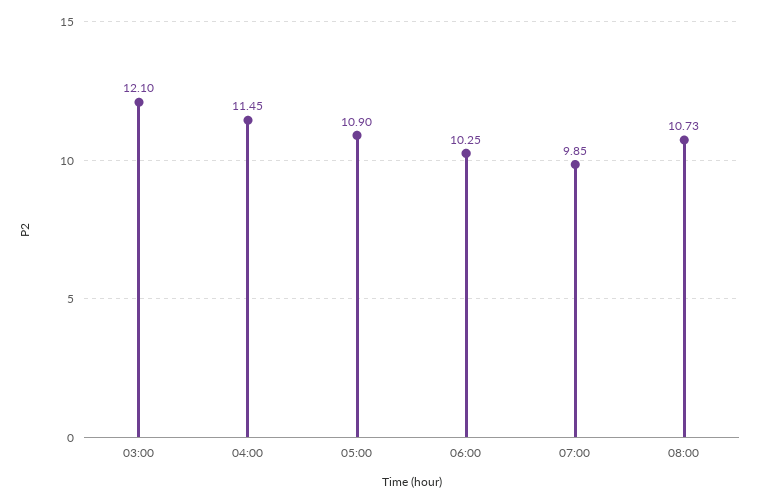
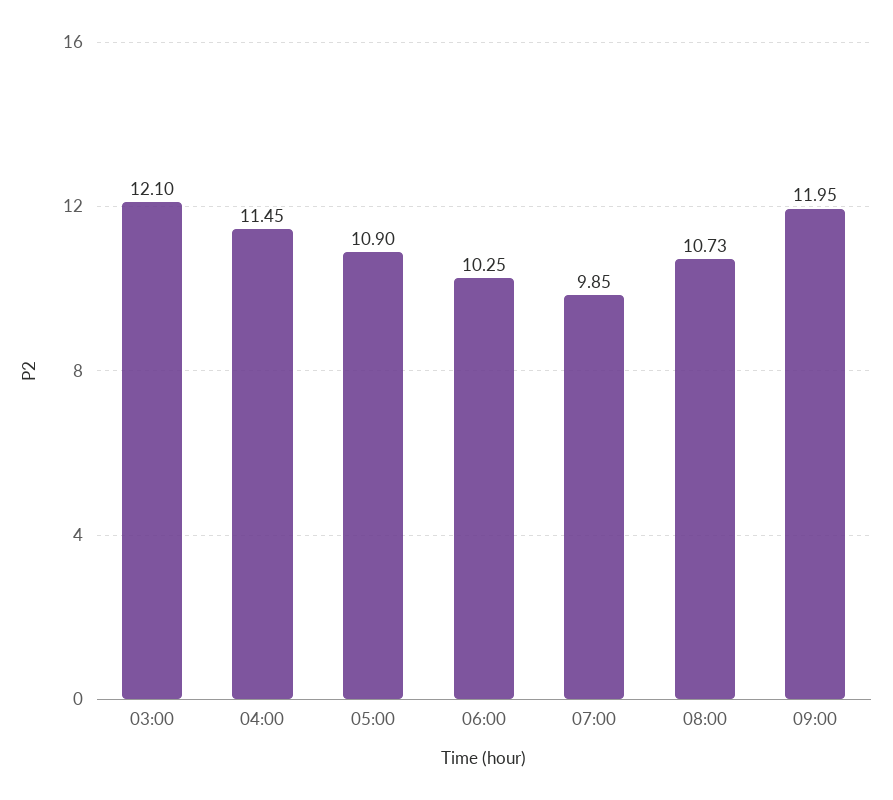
09:00: none -> 11.95

